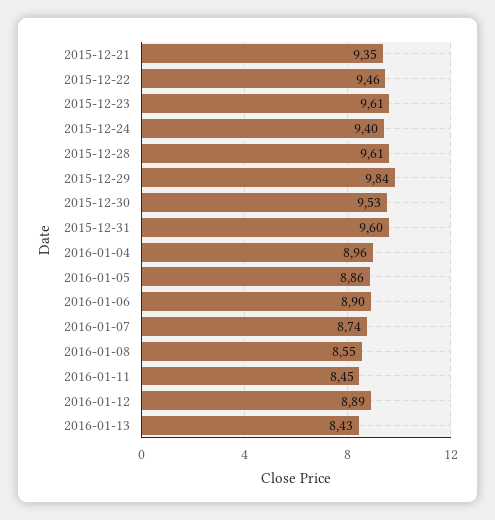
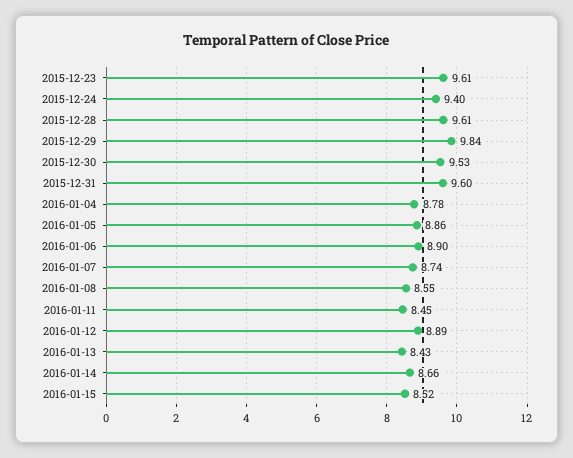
2015-12-21: 9.35 -> none
2015-12-22: 9.46 -> none
2016-01-04: 8.96 -> 8.78
2016-01-14: none -> 8.66
2016-01-15: none -> 8.52

